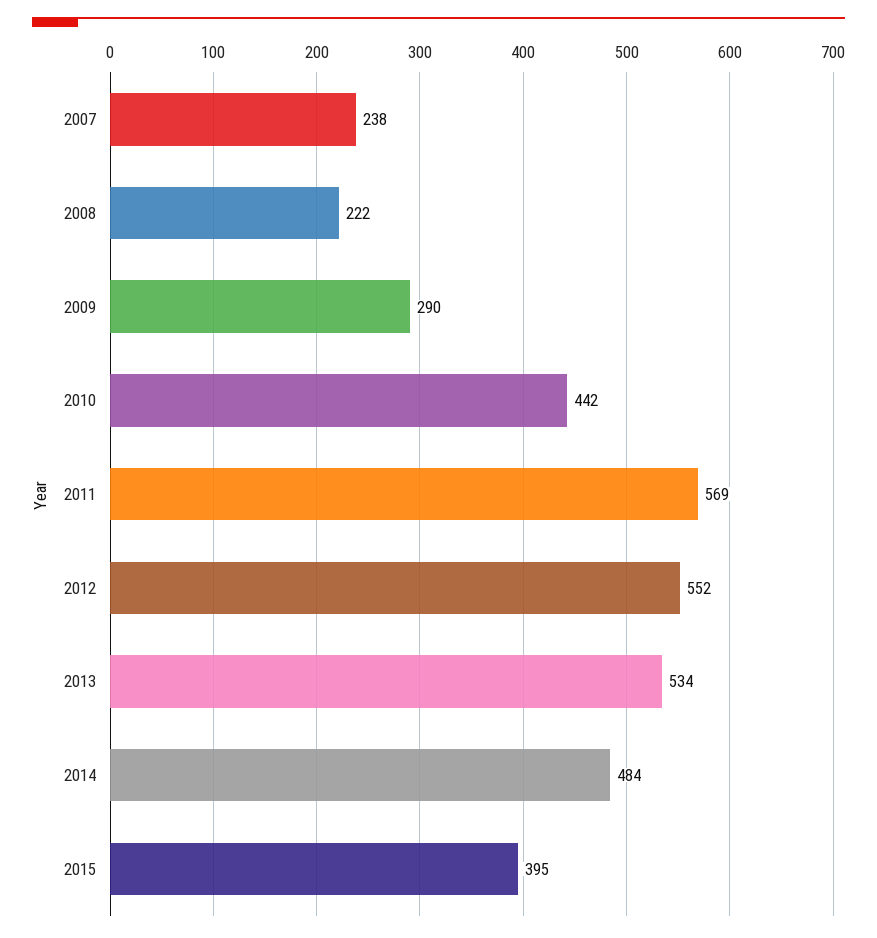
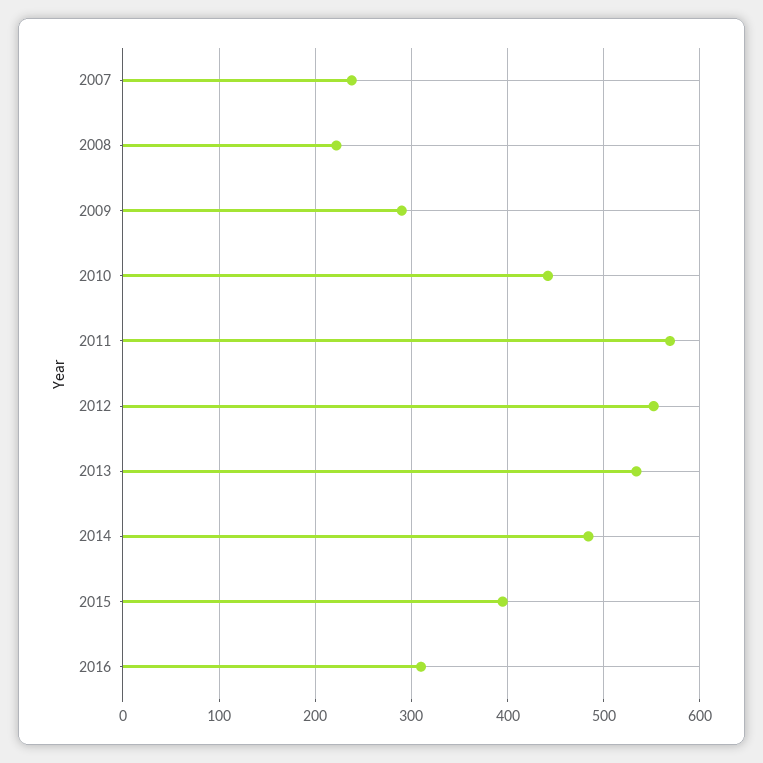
2016: none -> 310

